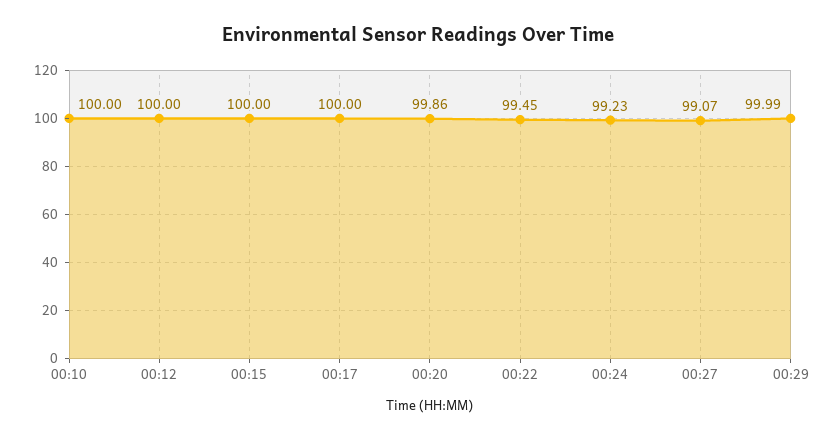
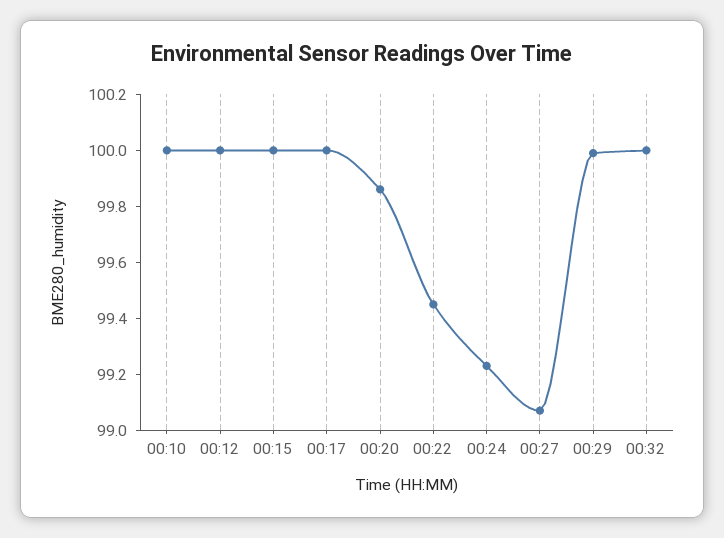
00:32: none -> 100

